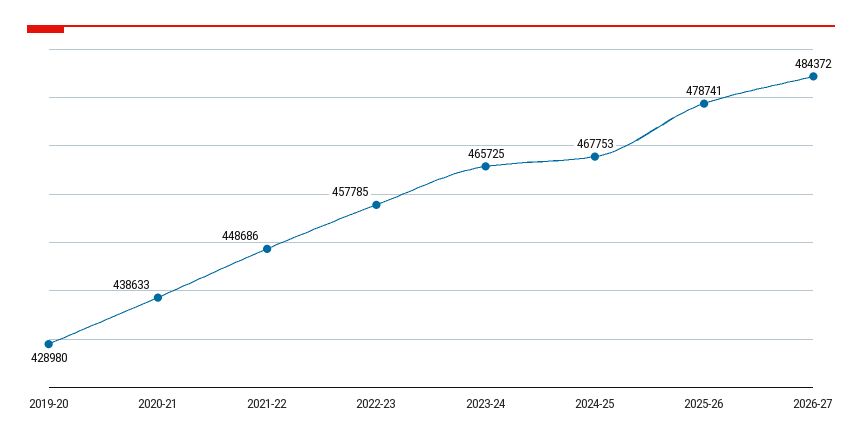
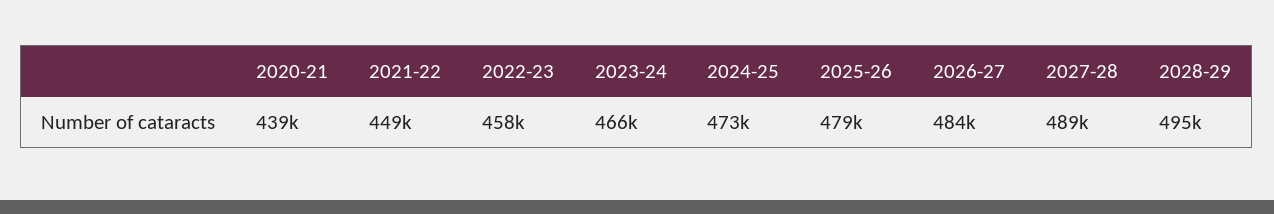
2019-20: 428980 -> none
2024-25: 467753 -> 473000
2027-28: none -> 489000
2028-29: none -> 495000

